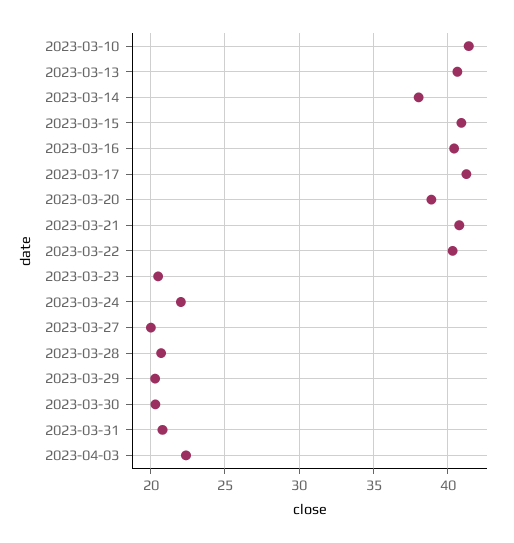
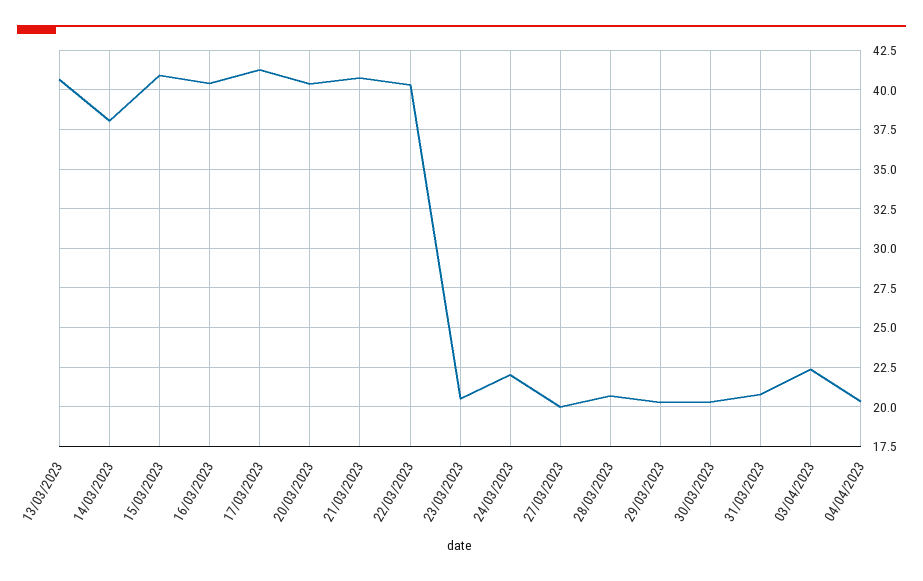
2023-03-10: 41.5 -> none
2023-03-20: 39 -> 40.5
04/04/2023: none -> 20.5

